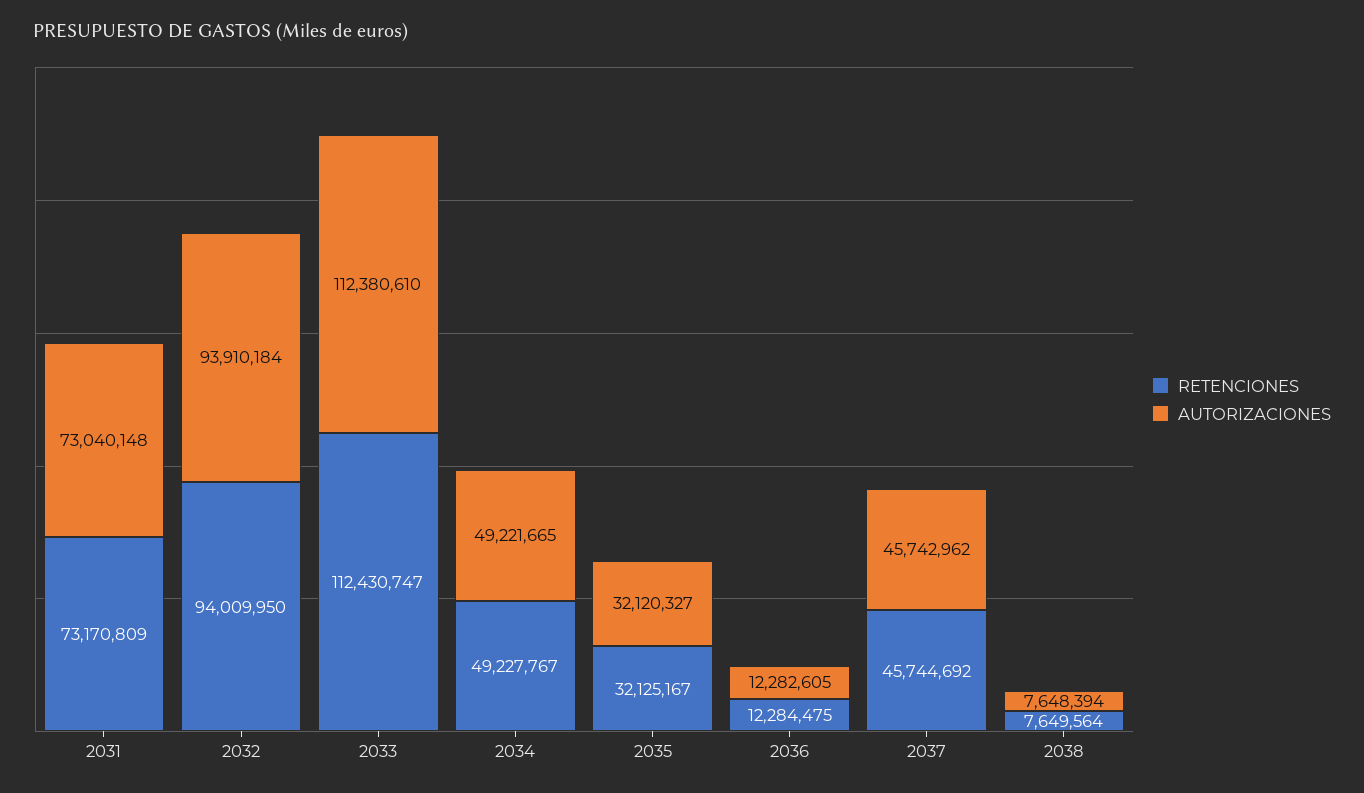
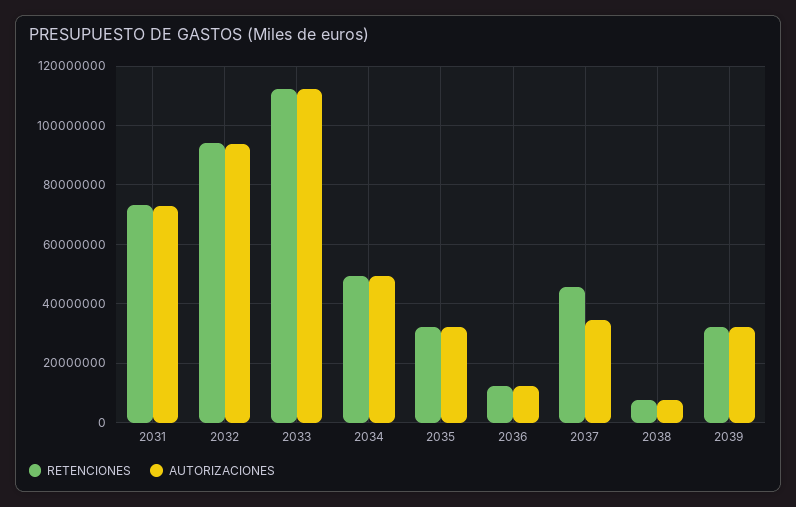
AUTORIZACIONES, 2037: 45742962 -> 35000000
RETENCIONES, 2039: none -> 32500000
AUTORIZACIONES, 2039: none -> 32500000

